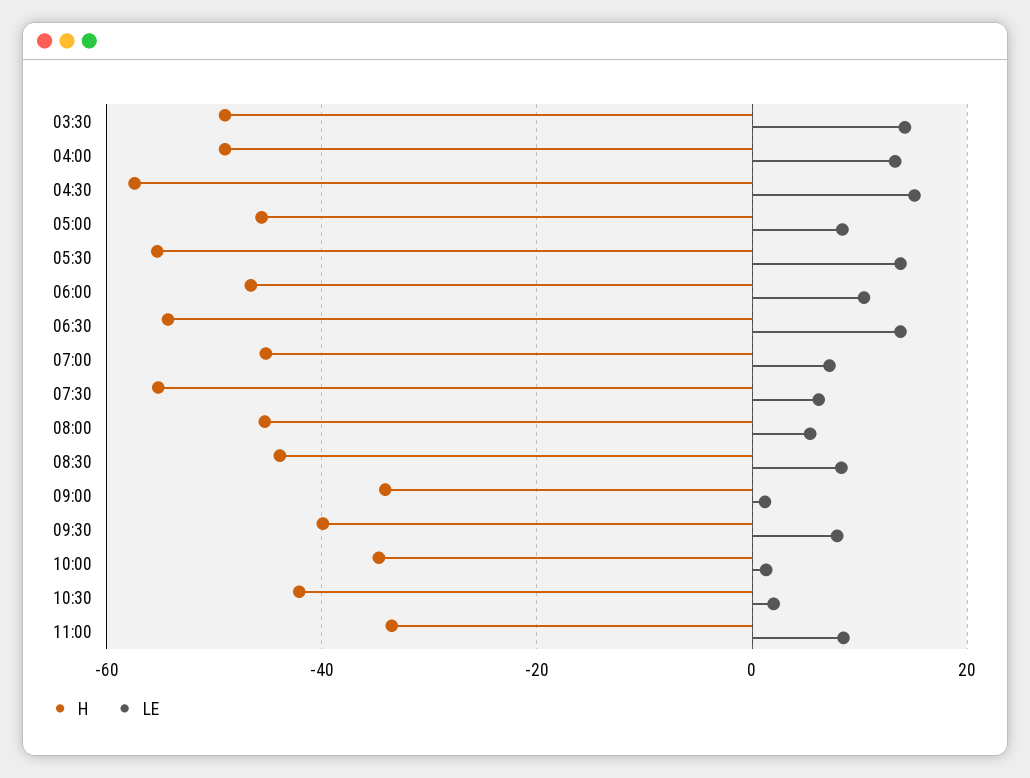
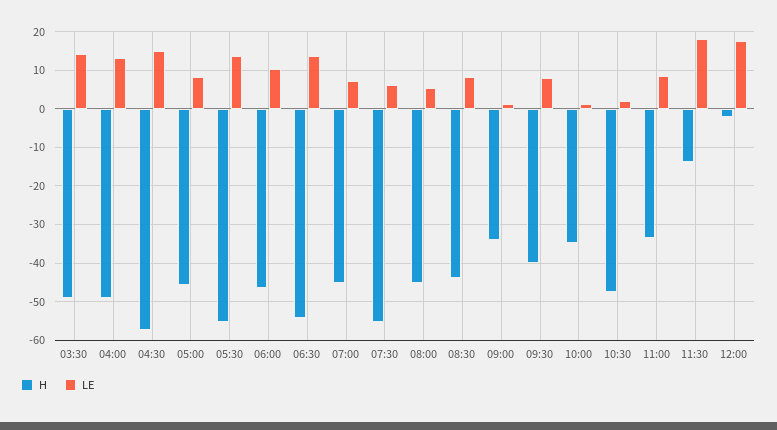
H, 10:30: -42 -> -48
H, 11:30: none -> -14
LE, 11:30: none -> 18
H, 12:00: none -> -2
LE, 12:00: none -> 18

